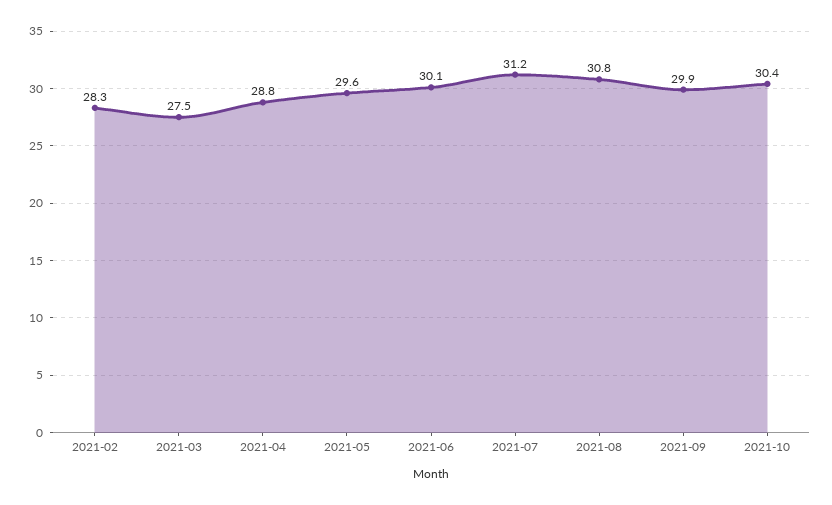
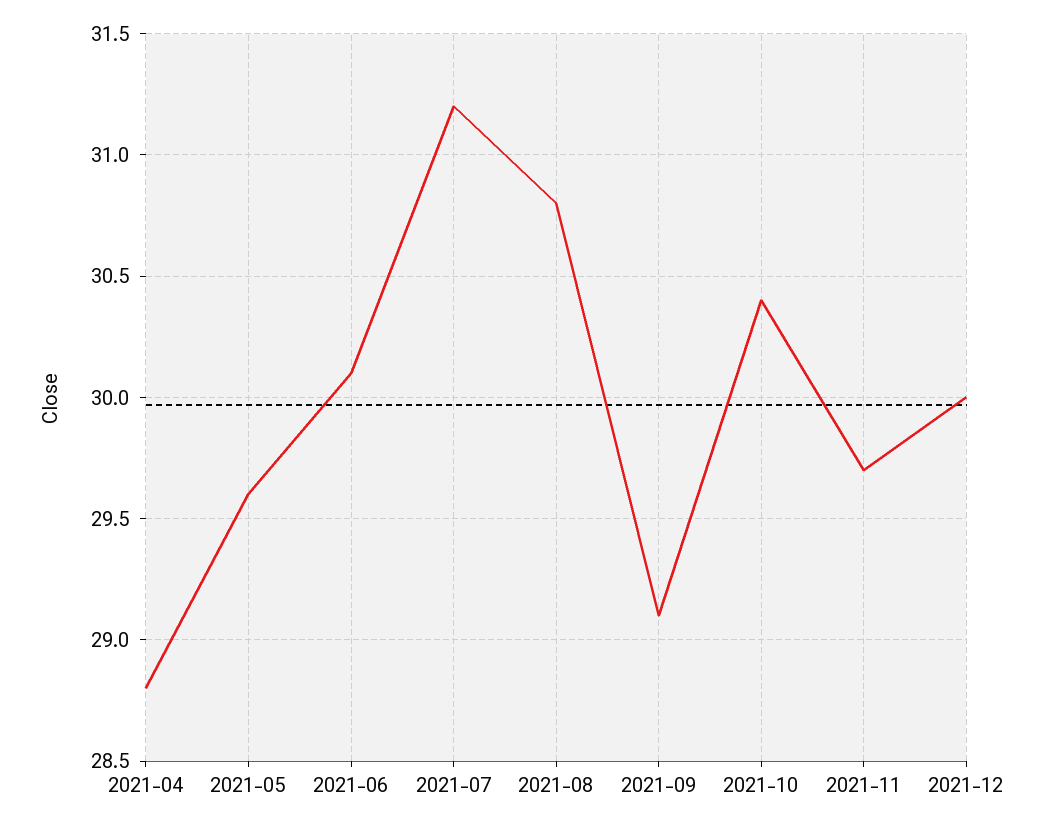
2021-02: 28.3 -> none
2021-03: 27.5 -> none
2021-09: 29.9 -> 29.1
2021-11: none -> 29.7
2021-12: none -> 30

